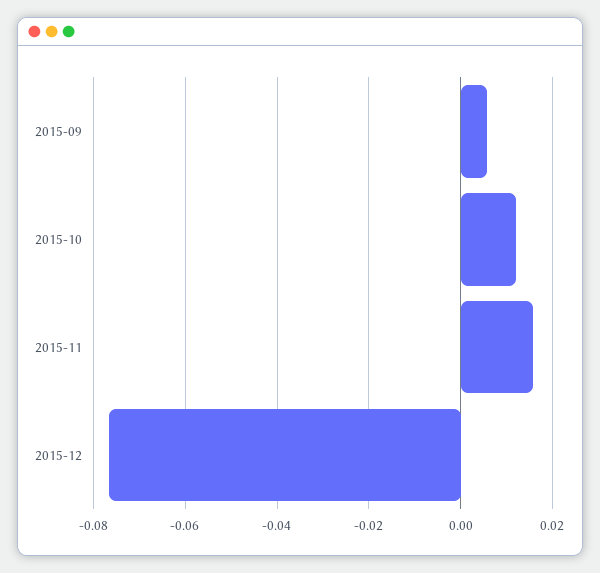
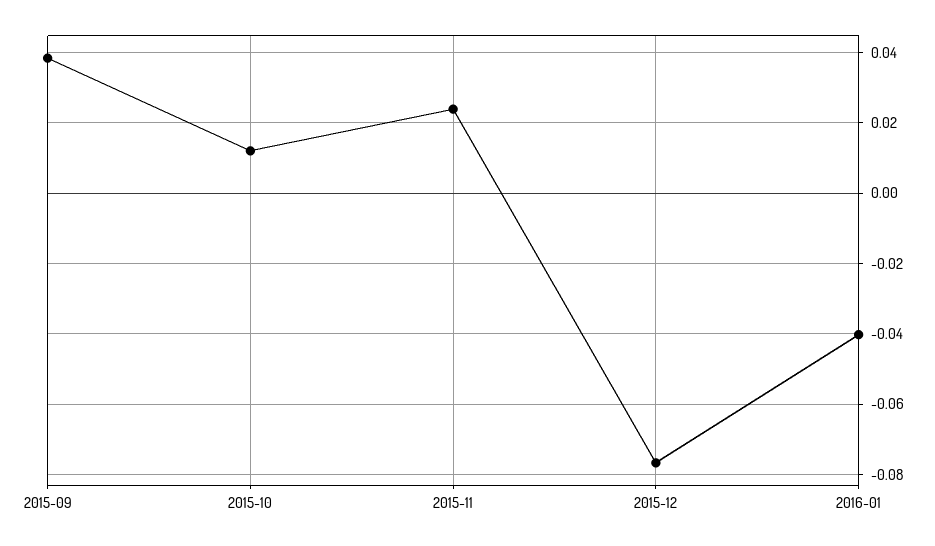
2015-09: 0.006 -> 0.038
2015-11: 0.016 -> 0.024
2016-01: none -> -0.04

